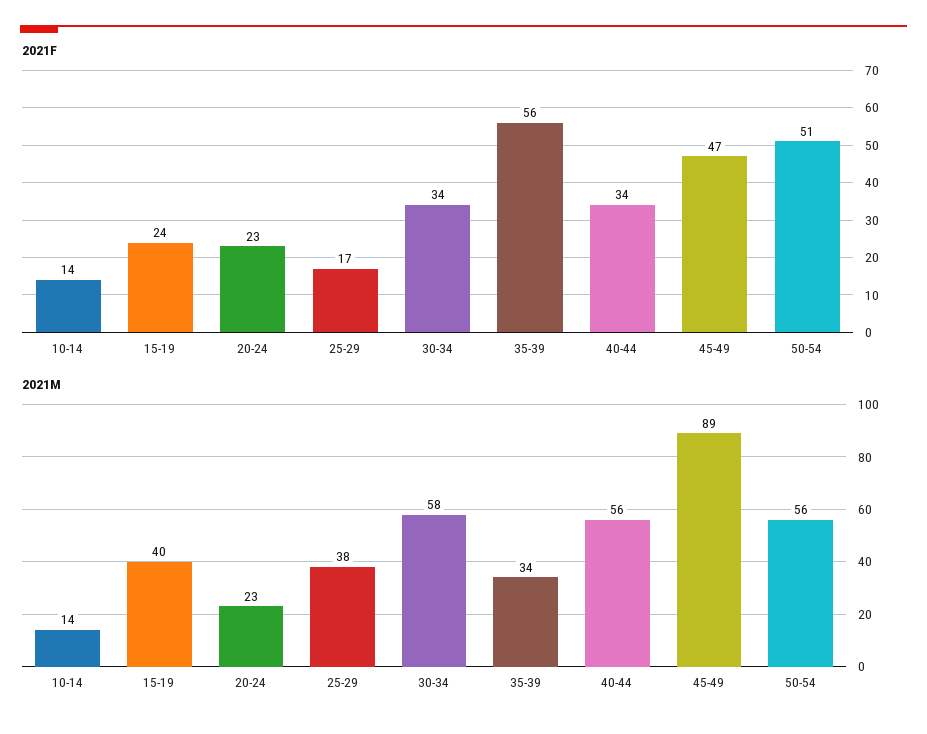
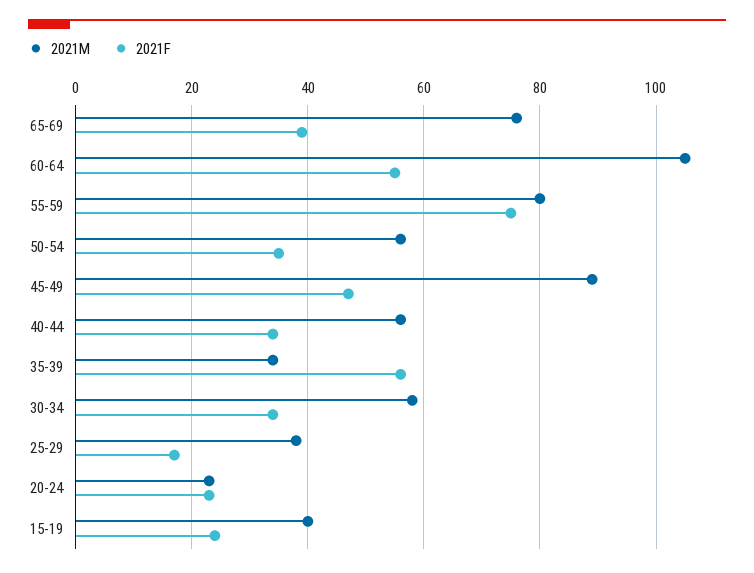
2021F, 10-14: 14 -> none
2021F, 50-54: 51 -> 35
2021M, 10-14: 14 -> none
2021M, 65-69: none -> 75
2021F, 65-69: none -> 40
2021M, 60-64: none -> 105
2021F, 60-64: none -> 55
2021M, 55-59: none -> 80
2021F, 55-59: none -> 75

